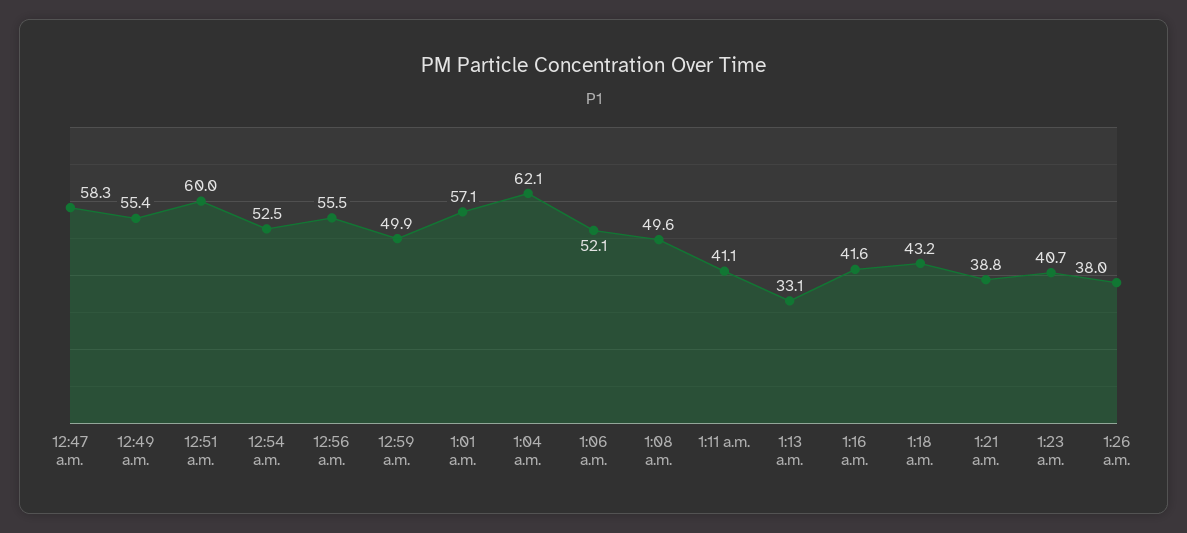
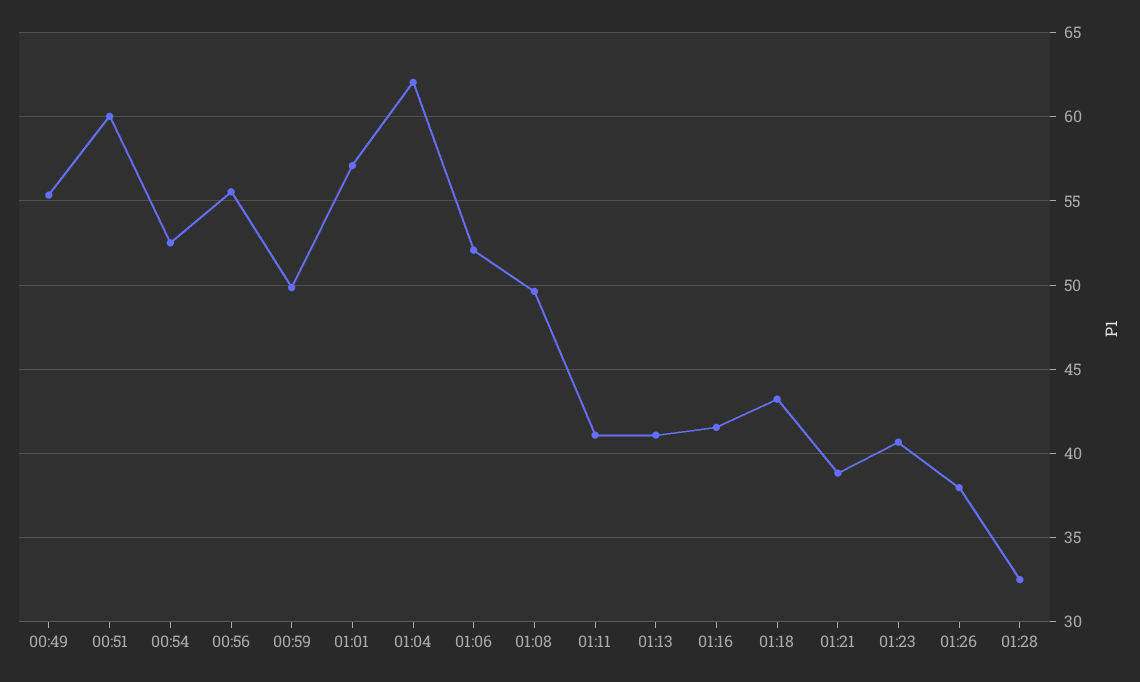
12:47 a.m.: 58.3 -> none
1:13 a.m.: 33.1 -> 41
01:28: none -> 32.5

